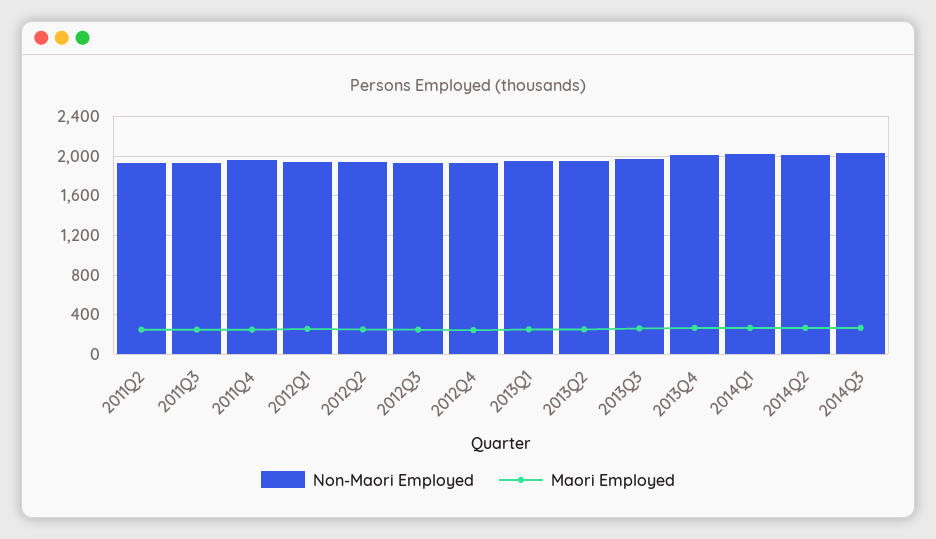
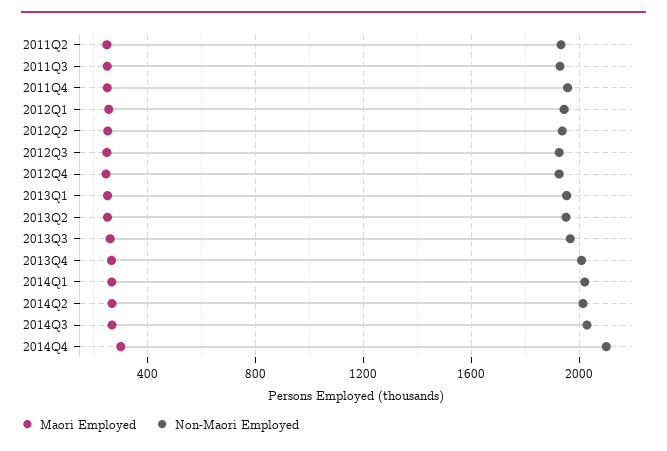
Maori Employed, 2014Q4: none -> 300
Non-Maori Employed, 2014Q4: none -> 2100

